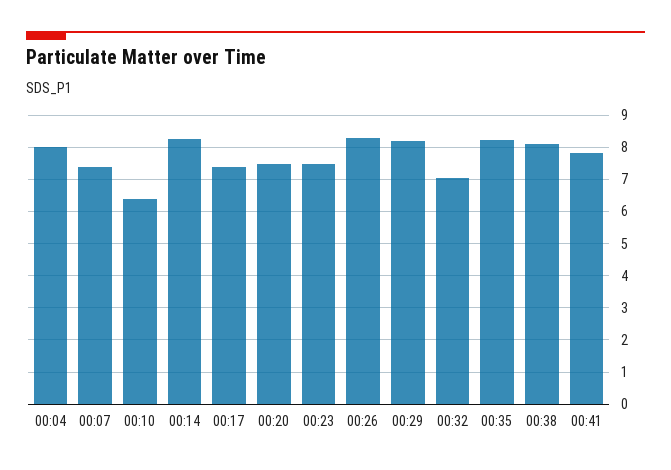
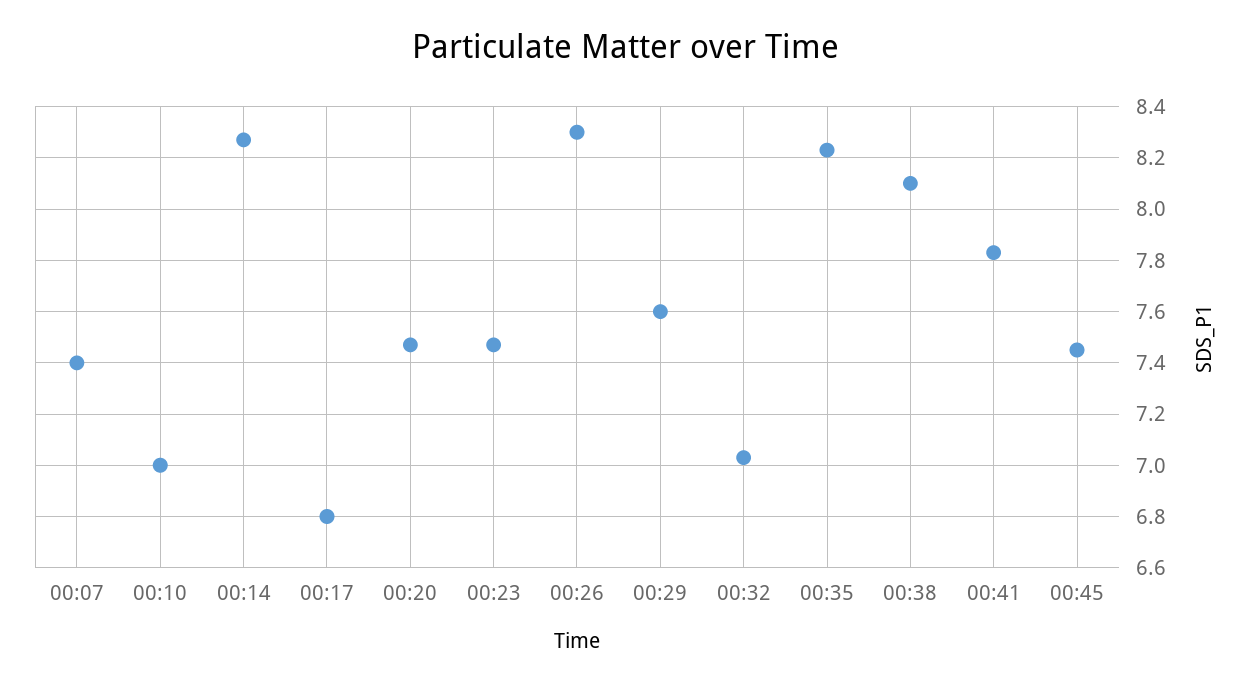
00:04: 8 -> none
00:10: 6.4 -> 7
00:17: 7.4 -> 6.8
00:29: 8.2 -> 7.6
00:45: none -> 7.45

